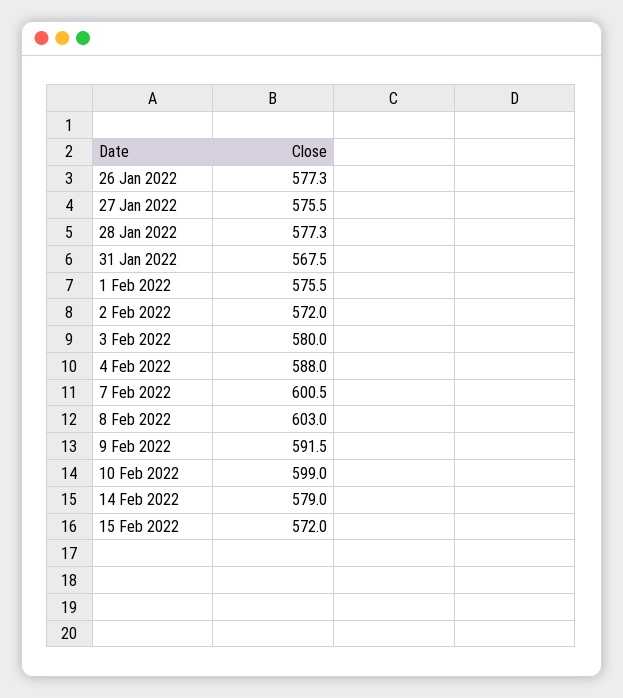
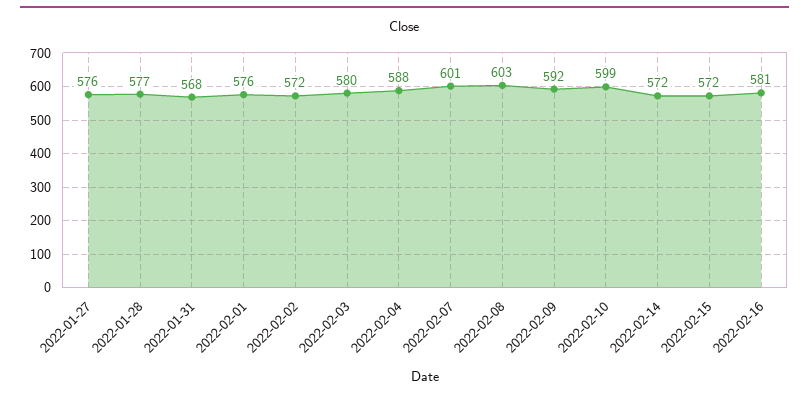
26 Jan 2022: 577.3 -> none
14 Feb 2022: 579 -> 572
2022-02-16: none -> 581

